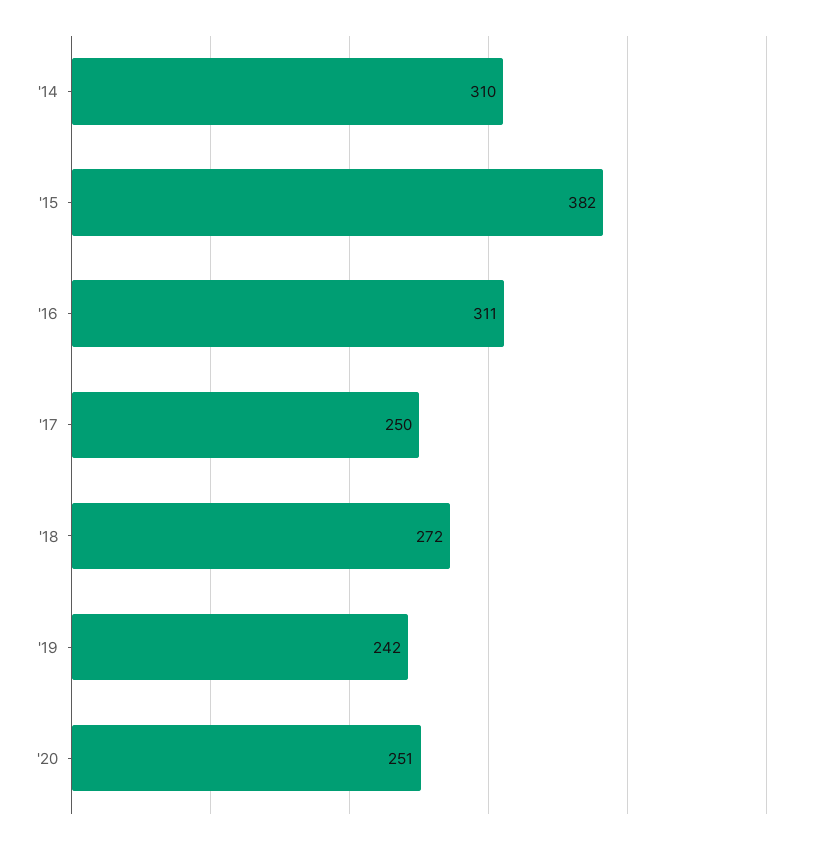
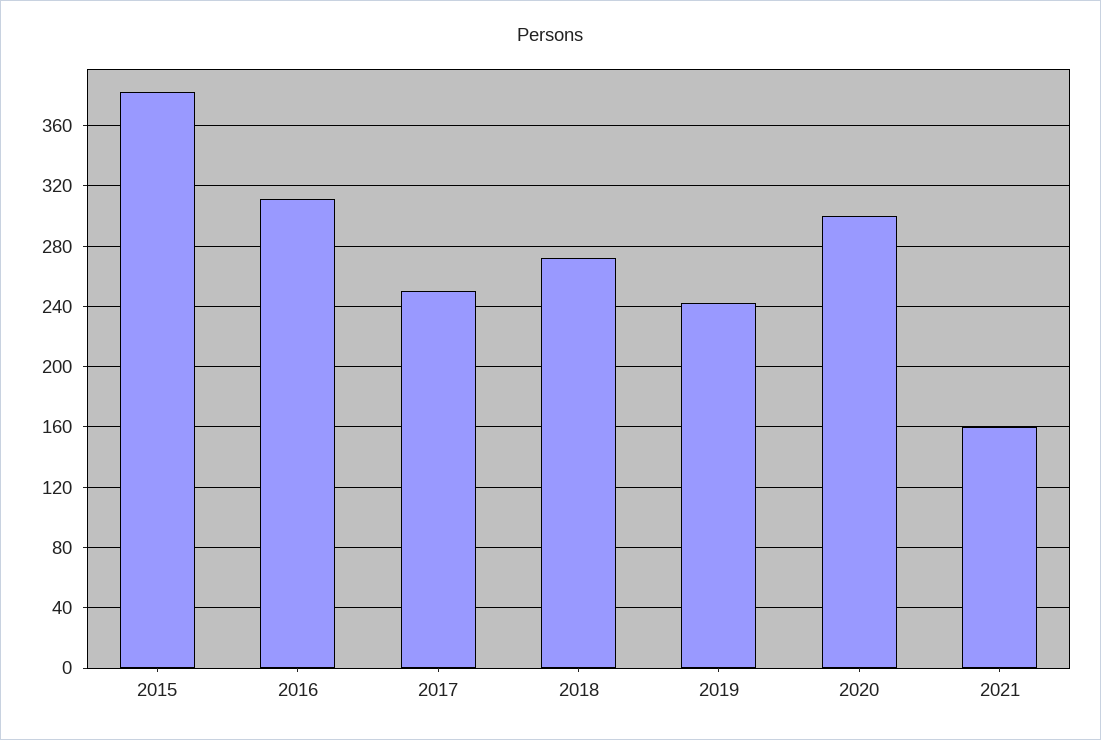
'14: 310 -> none
'20: 251 -> 300
2021: none -> 160

